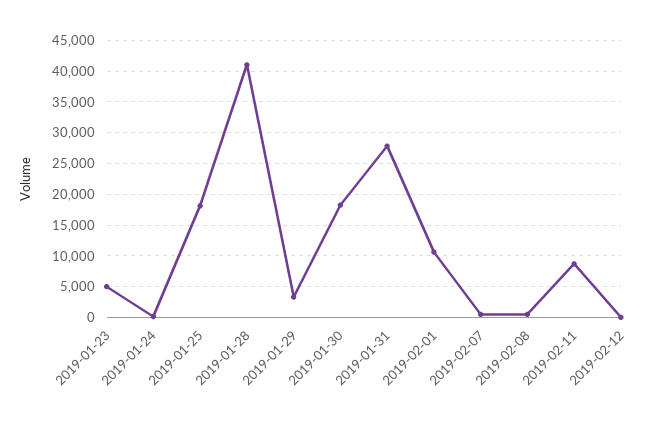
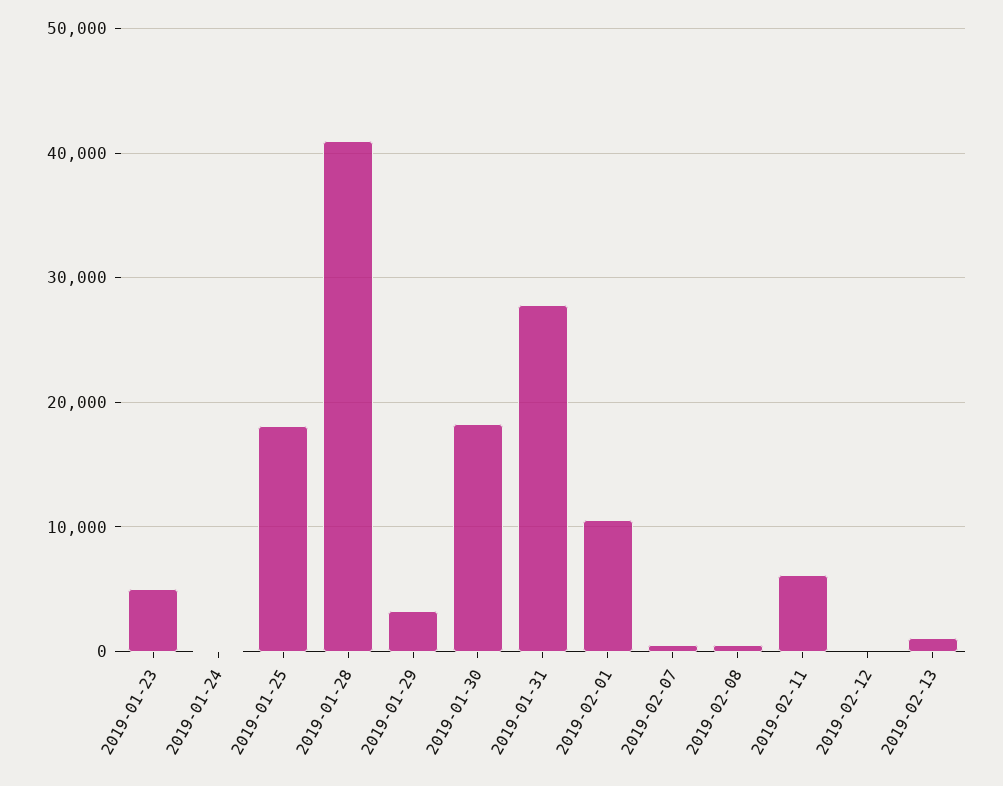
2019-02-11: 9000 -> 6000
2019-02-13: none -> 1000

